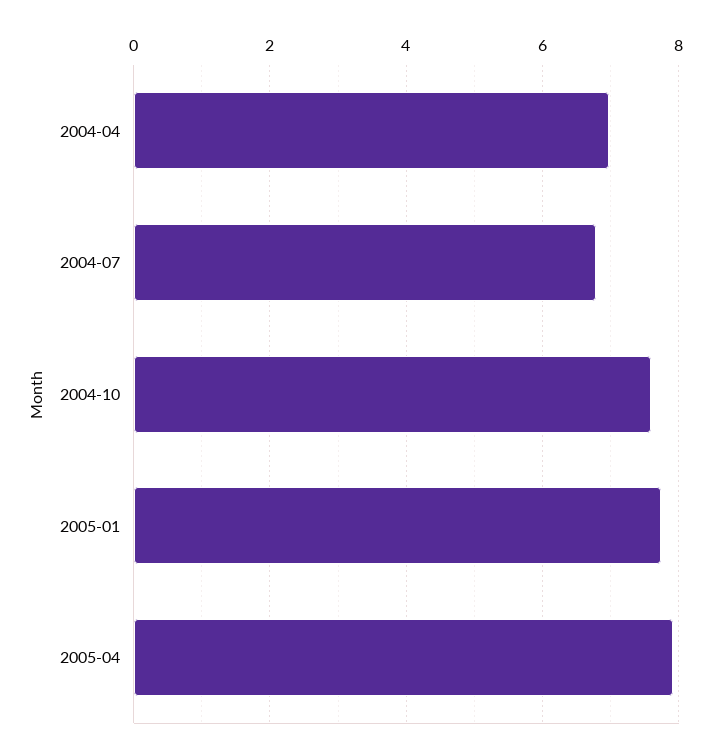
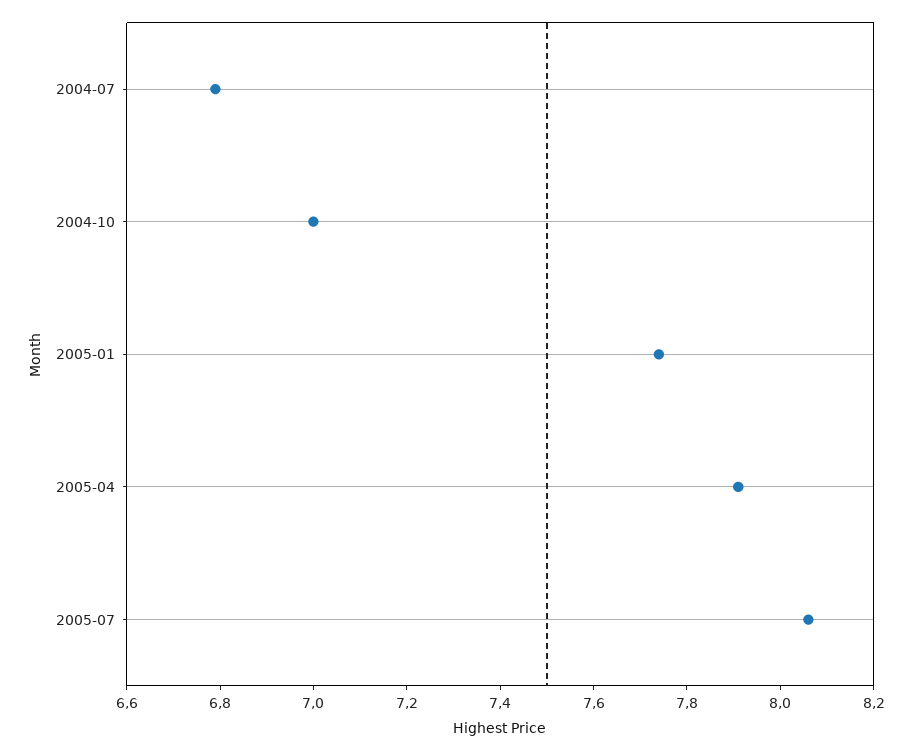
2004-04: 7 -> none
2004-10: 7.6 -> 7
2005-07: none -> 8.05

